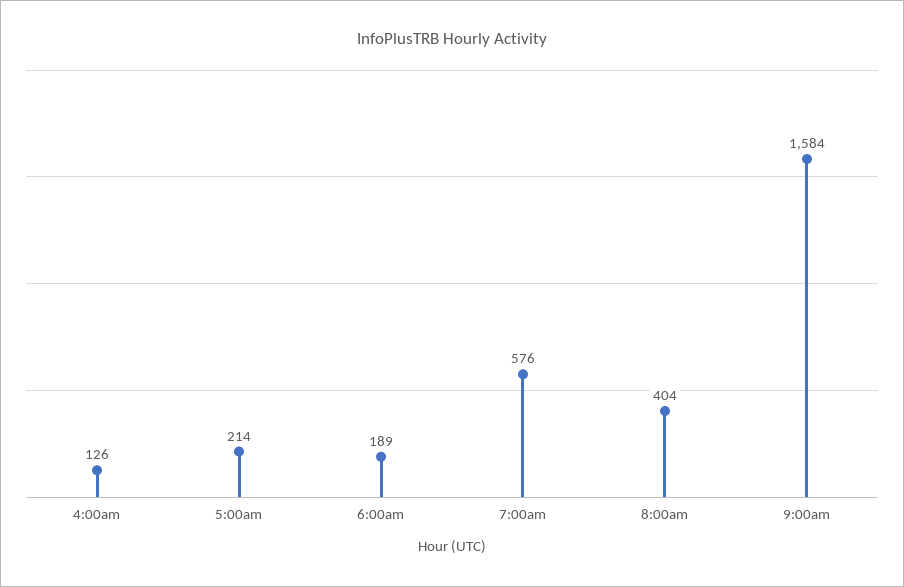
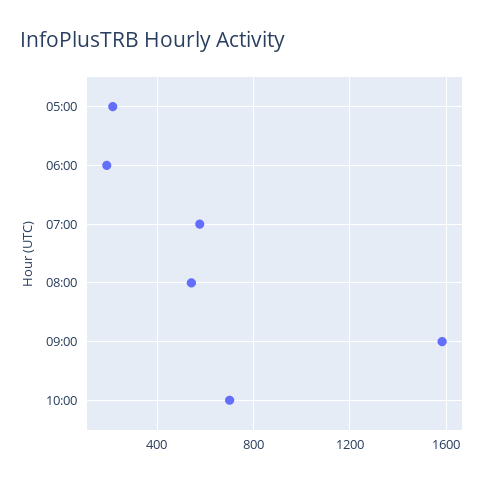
4:00am: 126 -> none
8:00am: 404 -> 550
10:00: none -> 700

